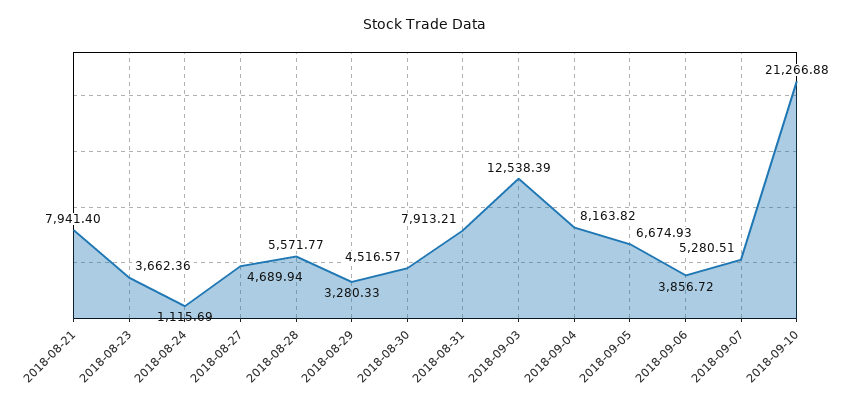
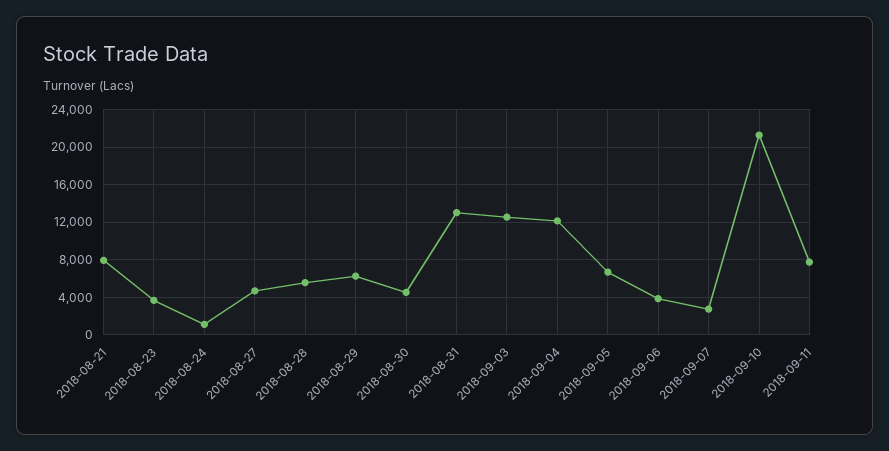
2018-08-29: 3280.33 -> 6000
2018-08-31: 7913.21 -> 13000
2018-09-04: 8163.82 -> 12000
2018-09-07: 5280.51 -> 3000
2018-09-11: none -> 8000

